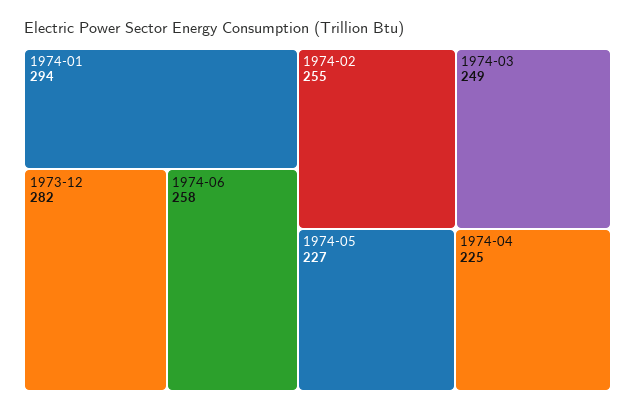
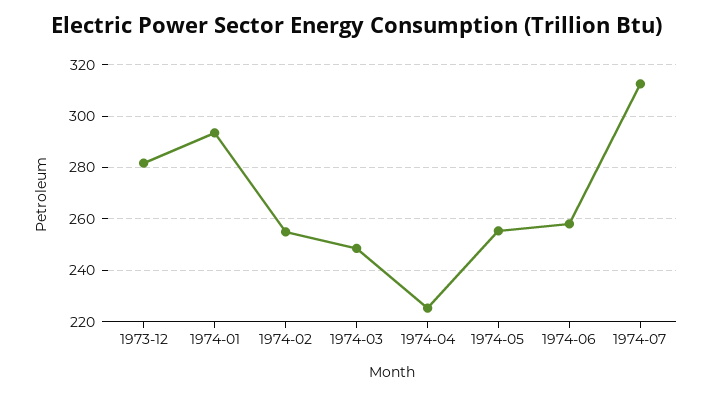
1974-05: 227 -> 255
1974-07: none -> 312.5

